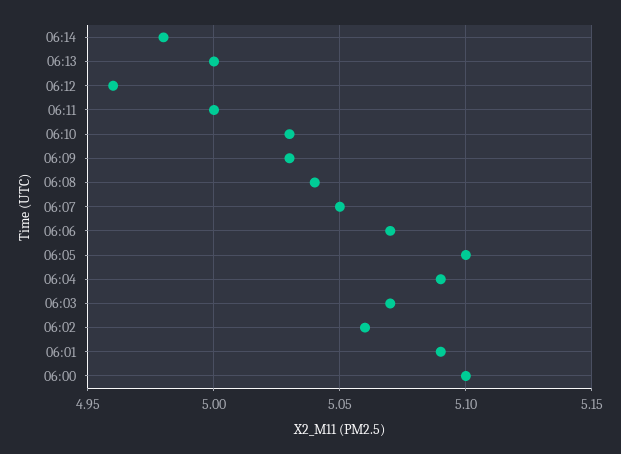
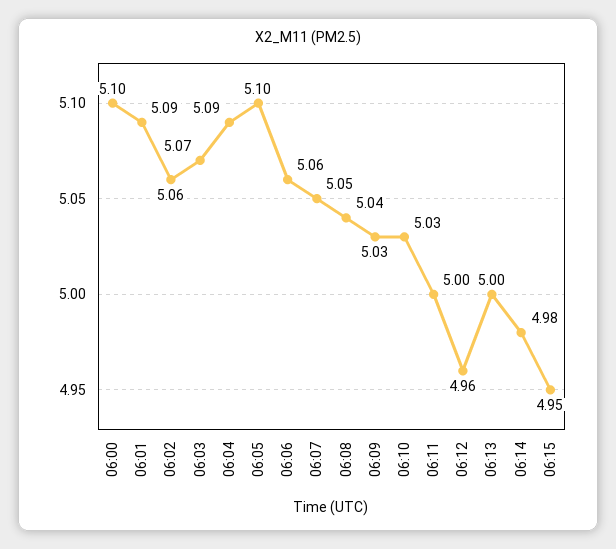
06:06: 5.07 -> 5.06
06:15: none -> 4.95

